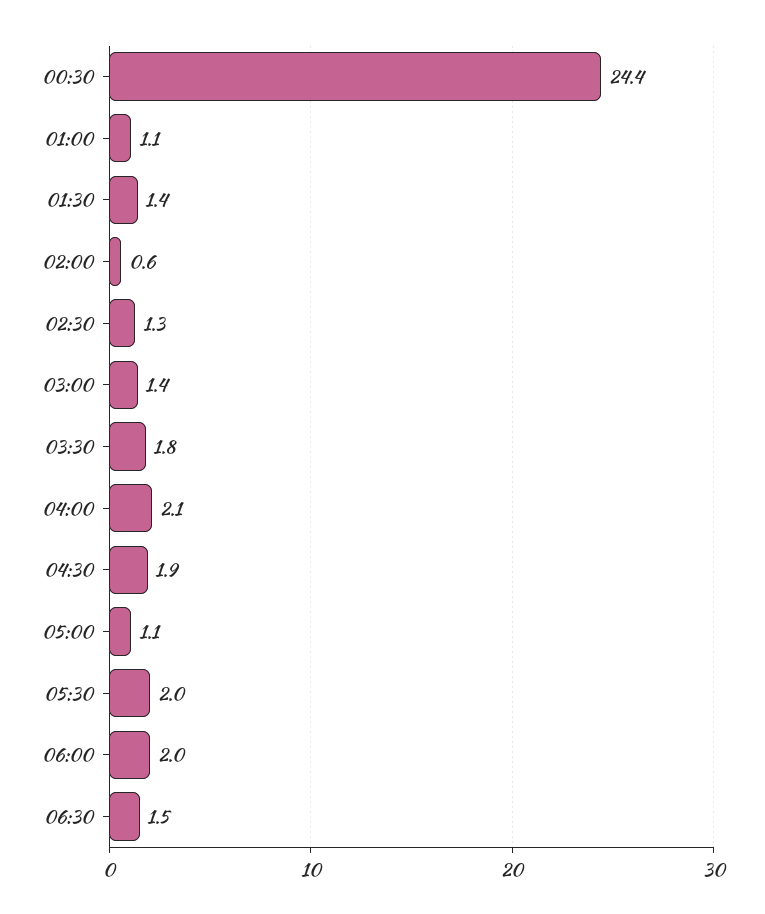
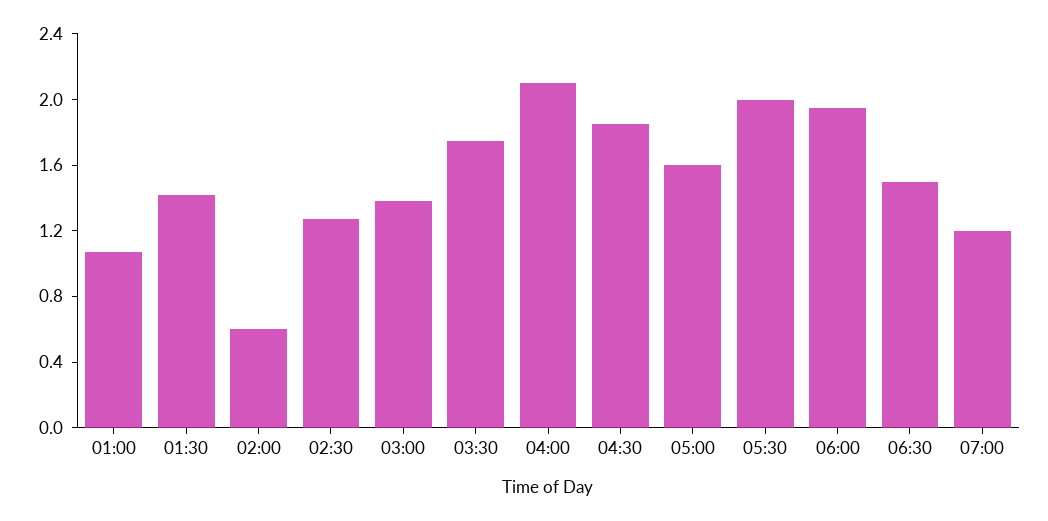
00:30: 24.4 -> none
05:00: 1.1 -> 1.6
07:00: none -> 1.2

